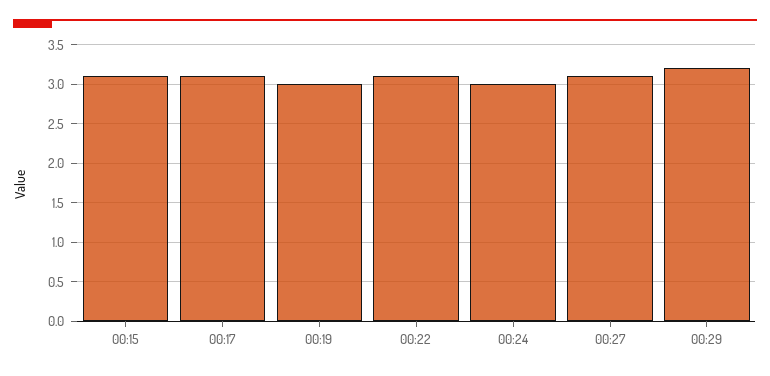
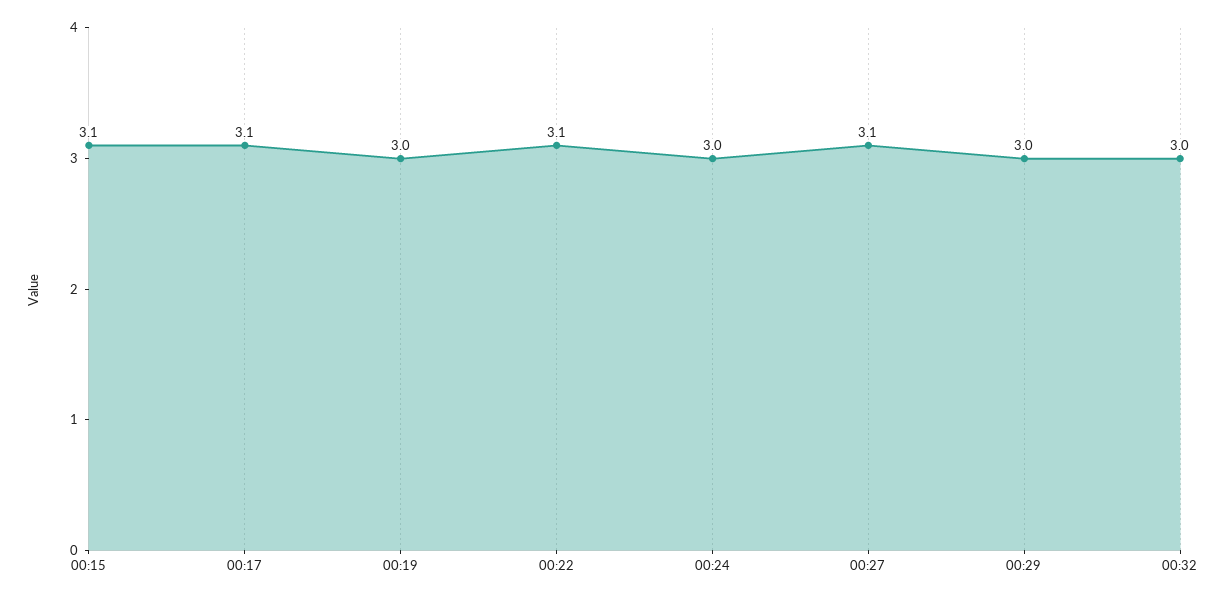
00:29: 3.2 -> 3
00:32: none -> 3

